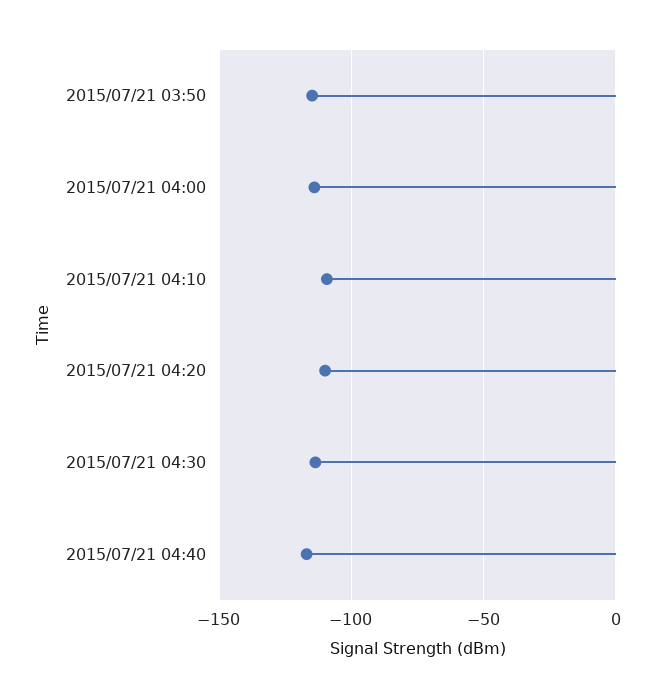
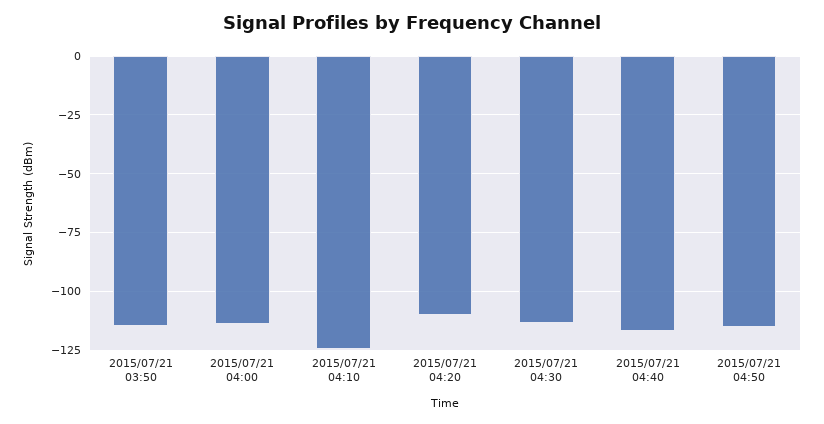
2015/07/21 04:10: -110 -> -125
2015/07/21 04:50: none -> -115

